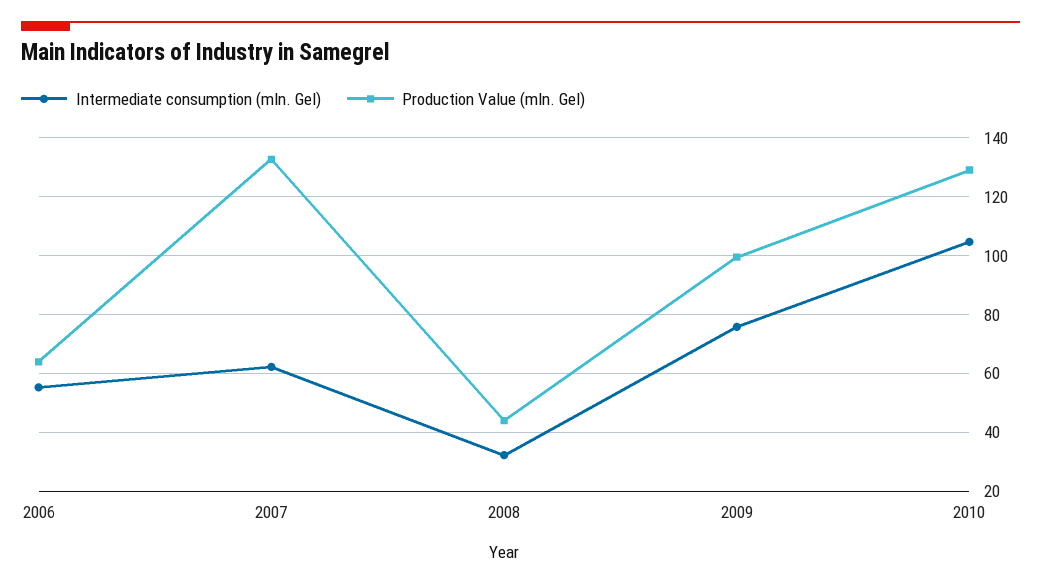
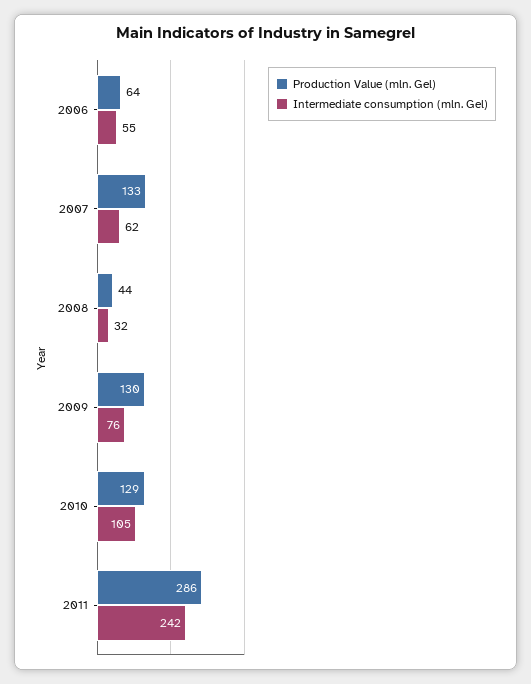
Production Value (mln. Gel), 2009: 100 -> 130
Production Value (mln. Gel), 2011: none -> 286
Intermediate consumption (mln. Gel), 2011: none -> 242

